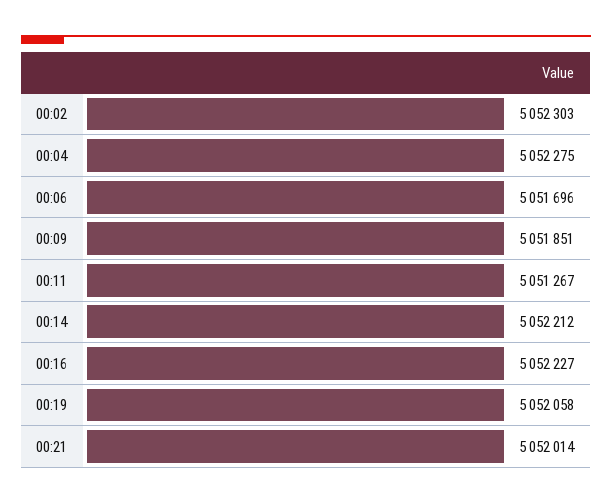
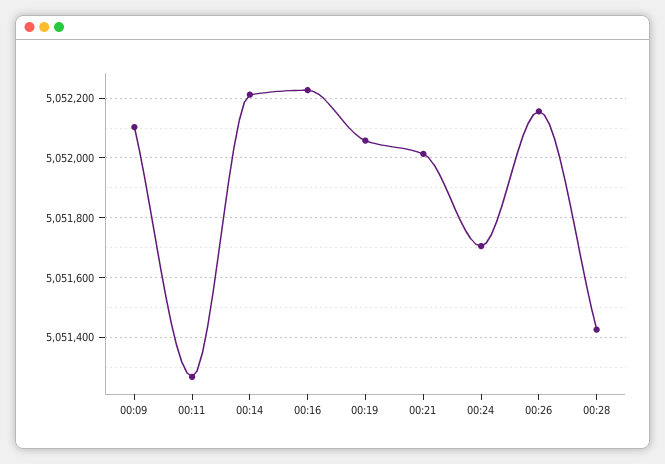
00:02: 5052303 -> none
00:04: 5052275 -> none
00:06: 5051696 -> none
00:09: 5051851 -> 5052100
00:24: none -> 5051700
00:26: none -> 5052150
00:28: none -> 5051425

